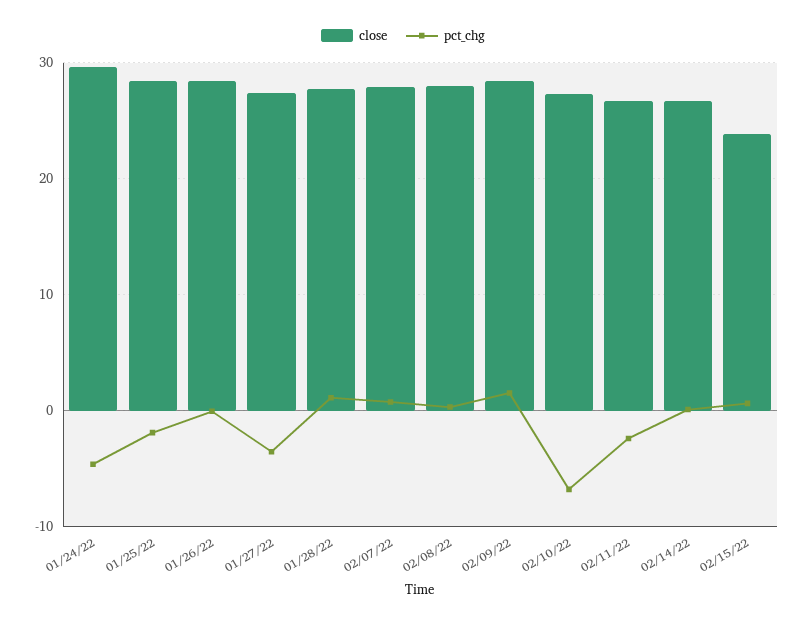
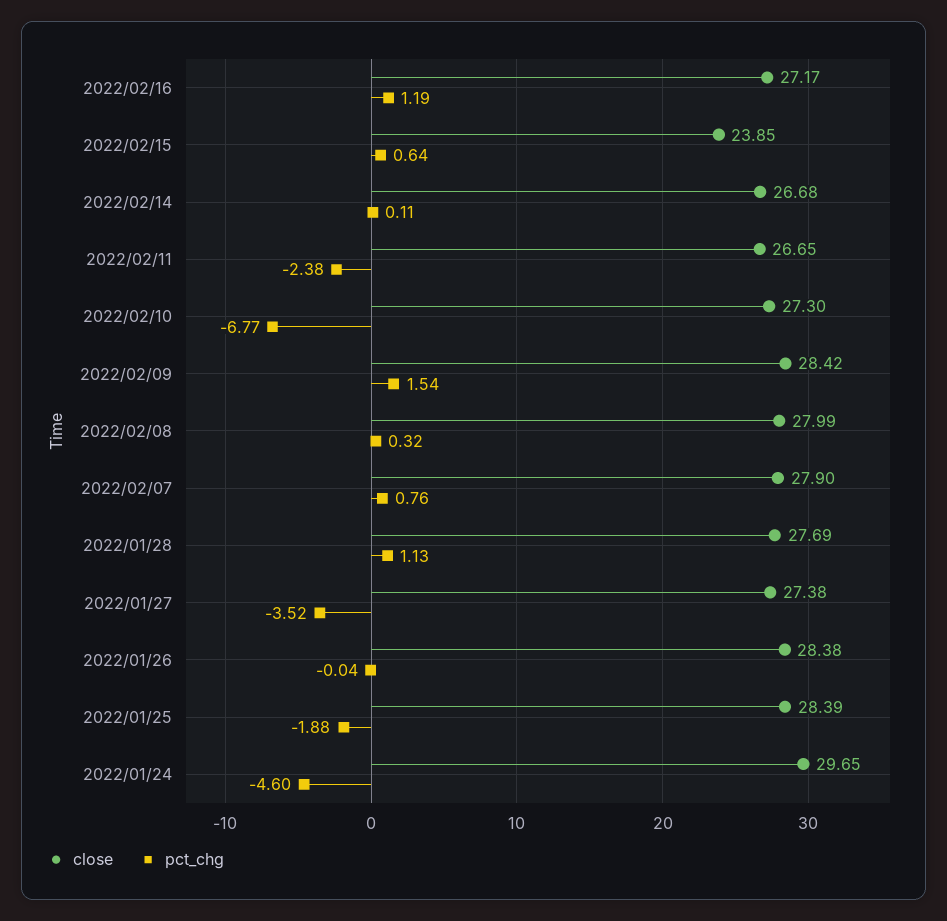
close, 2022/02/16: none -> 27.17
pct_chg, 2022/02/16: none -> 1.19

